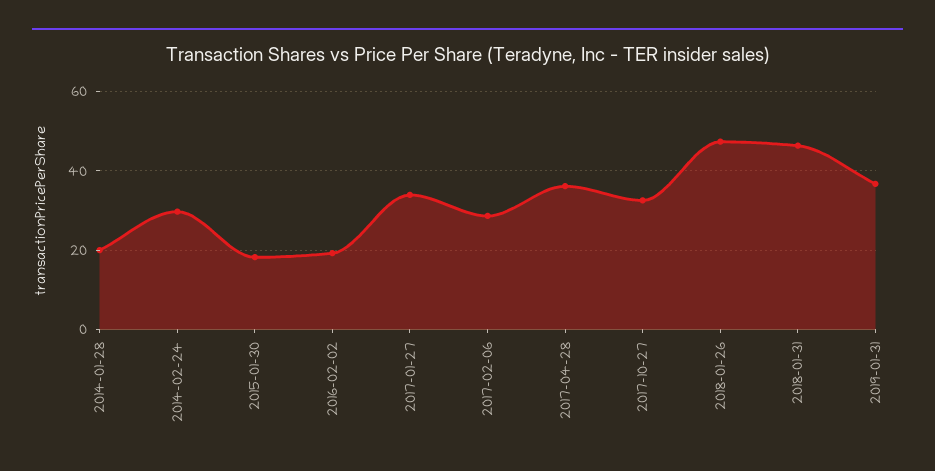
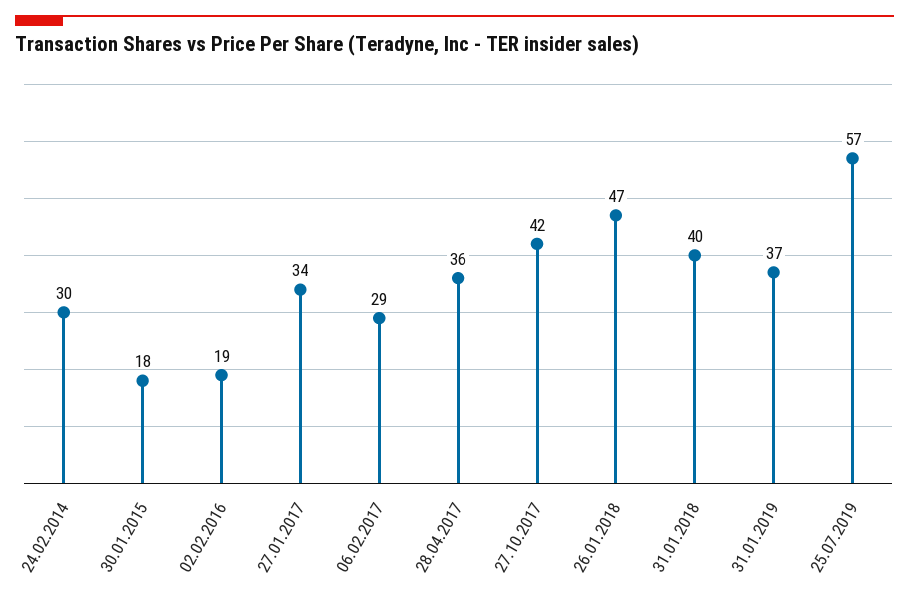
2014-01-28: 20 -> none
2017-10-27: 32 -> 42
2018-01-31: 46 -> 40
25.07.2019: none -> 57

